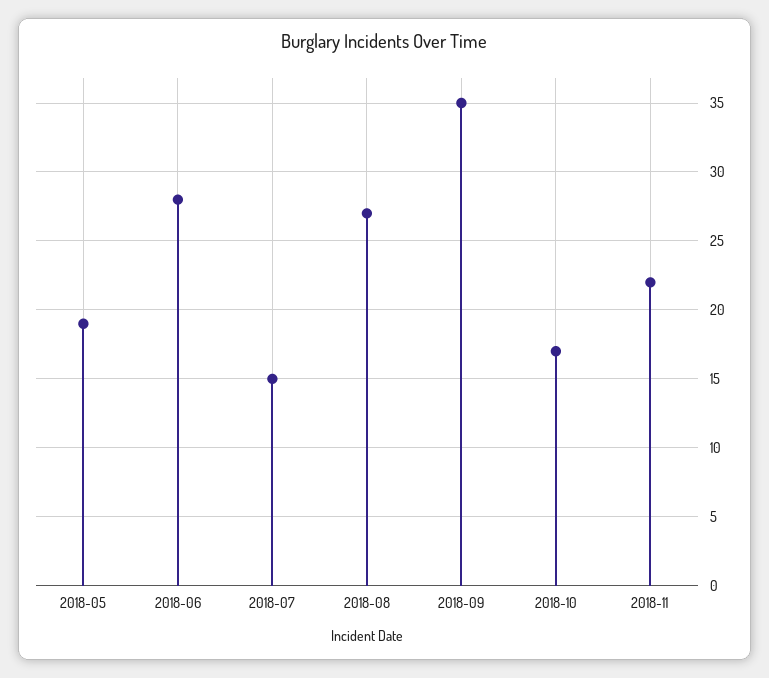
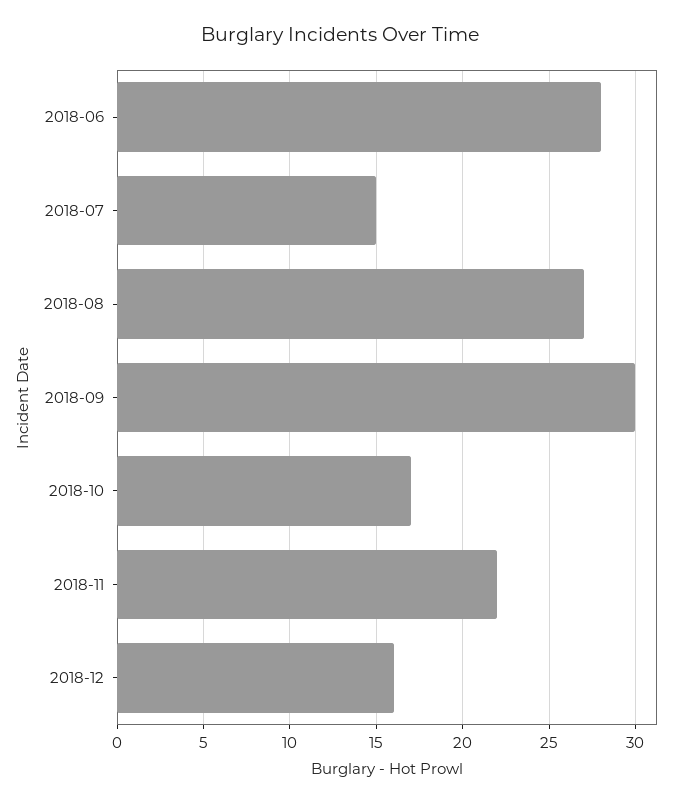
2018-05: 19 -> none
2018-09: 35 -> 30
2018-12: none -> 16

